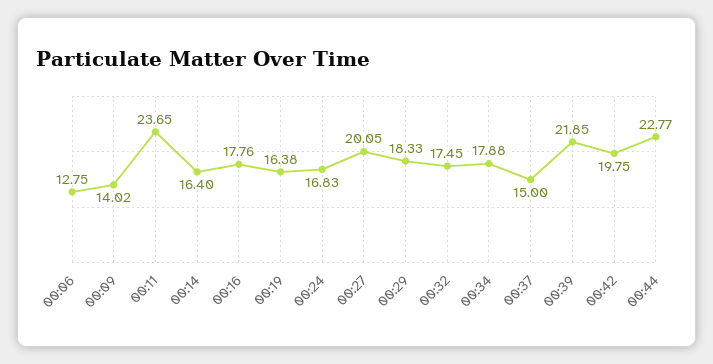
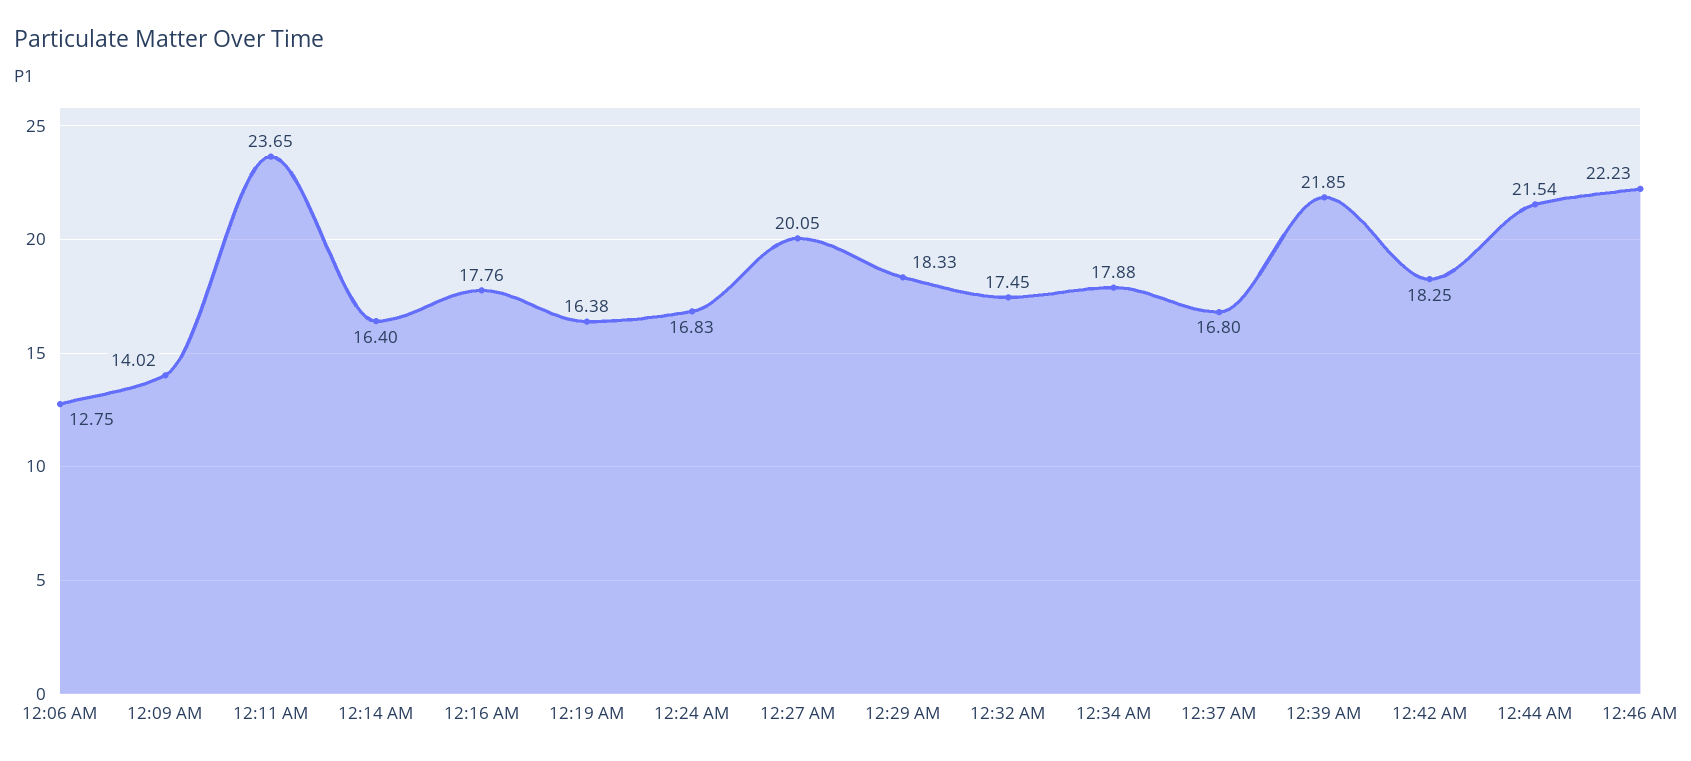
00:37: 15 -> 16.8
00:42: 19.75 -> 18.25
00:44: 22.77 -> 21.54
12:46 AM: none -> 22.23

